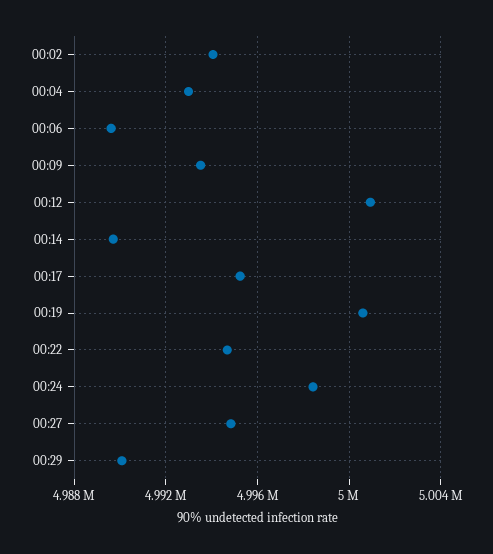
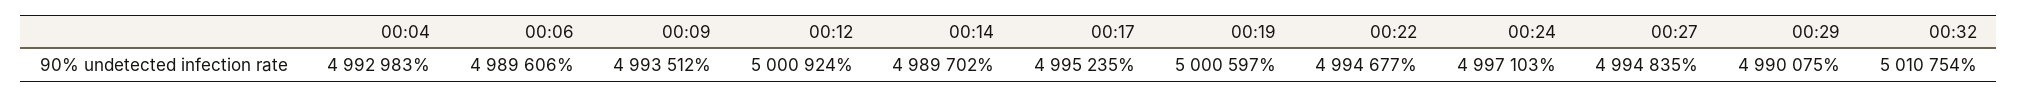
00:02: 4994000 -> none
00:24: 4998500 -> 4997103
00:32: none -> 5010754

